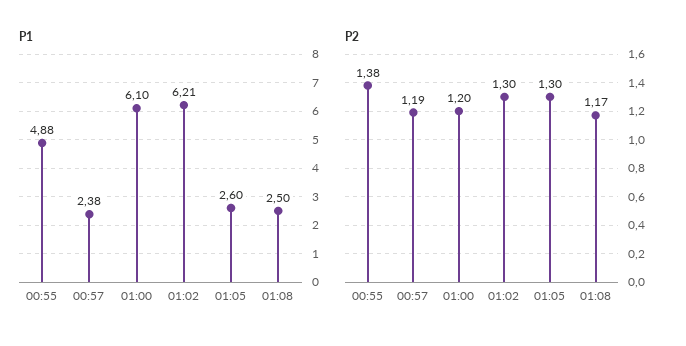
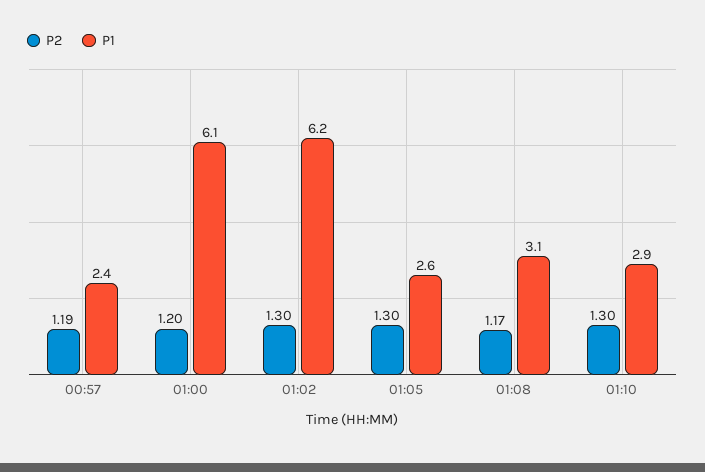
P1, 00:55: 4.88 -> none
P1, 01:08: 2.5 -> 3.1
P2, 00:55: 1.38 -> none
P2, 01:10: none -> 1.3
P1, 01:10: none -> 2.9

